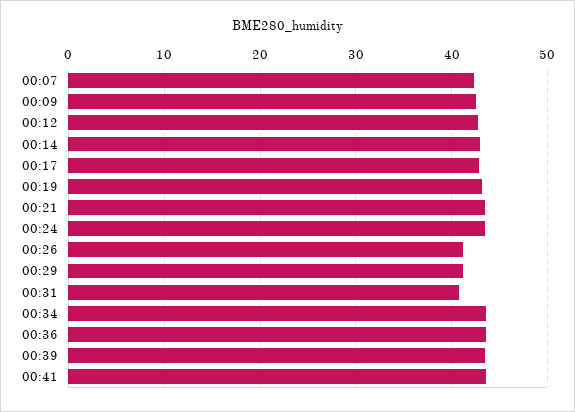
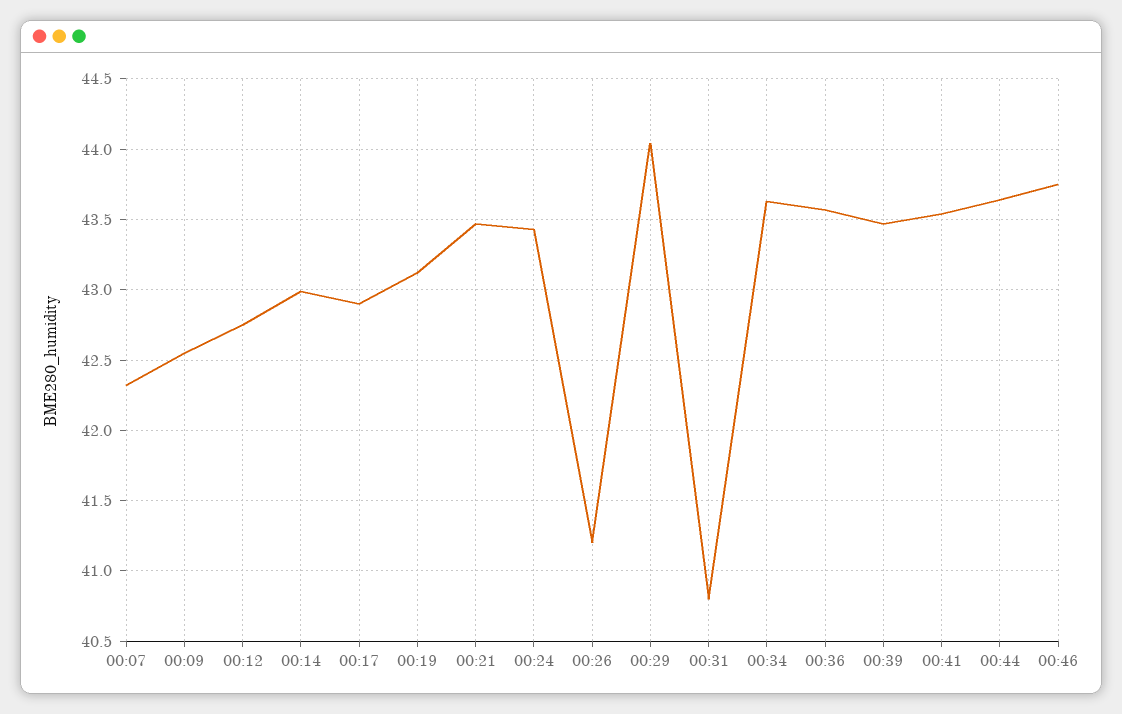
00:29: 41 -> 44.05
00:44: none -> 43.65
00:46: none -> 43.75

